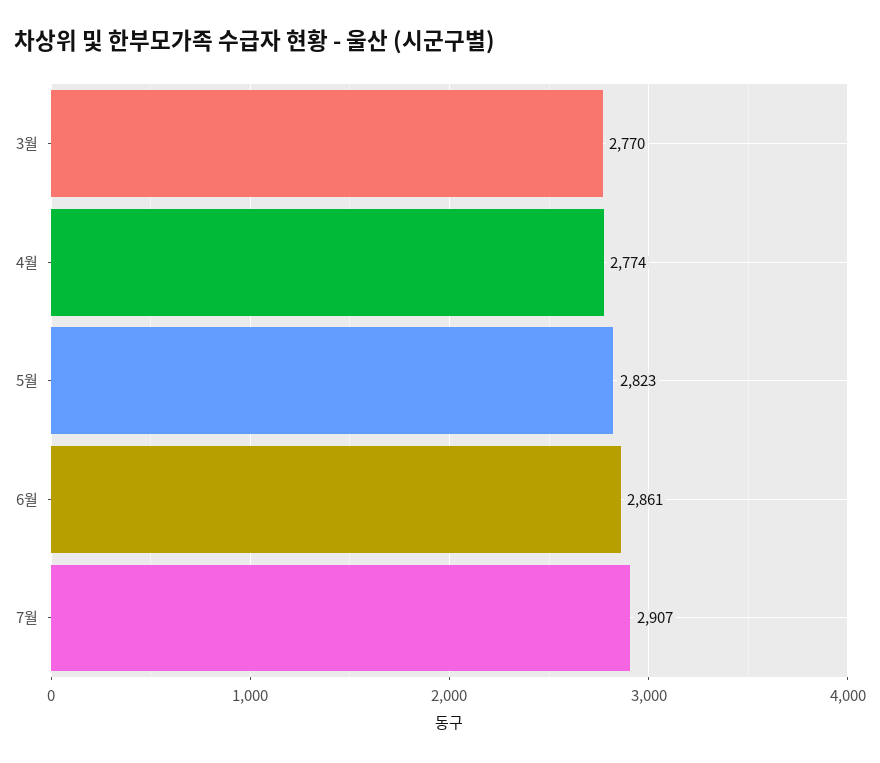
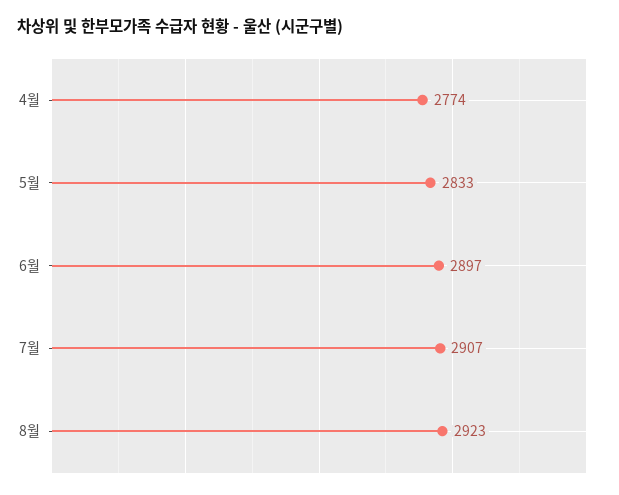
3월: 2770 -> none
5월: 2823 -> 2833
6월: 2861 -> 2897
8월: none -> 2923

